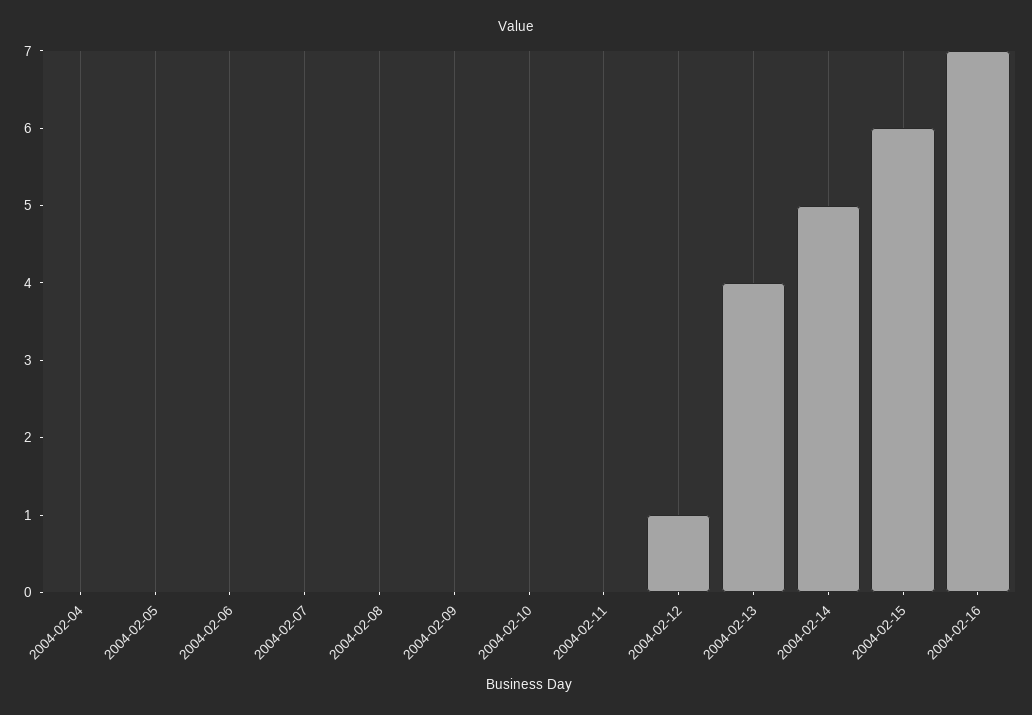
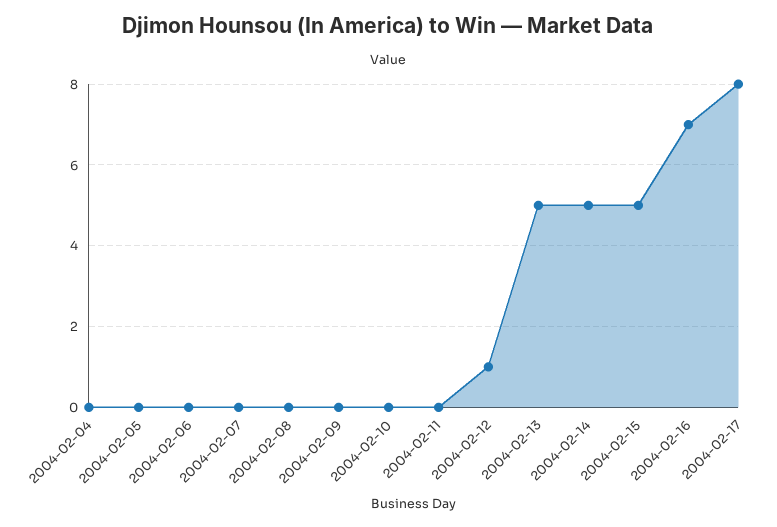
2004-02-13: 4 -> 5
2004-02-15: 6 -> 5
2004-02-17: none -> 8

